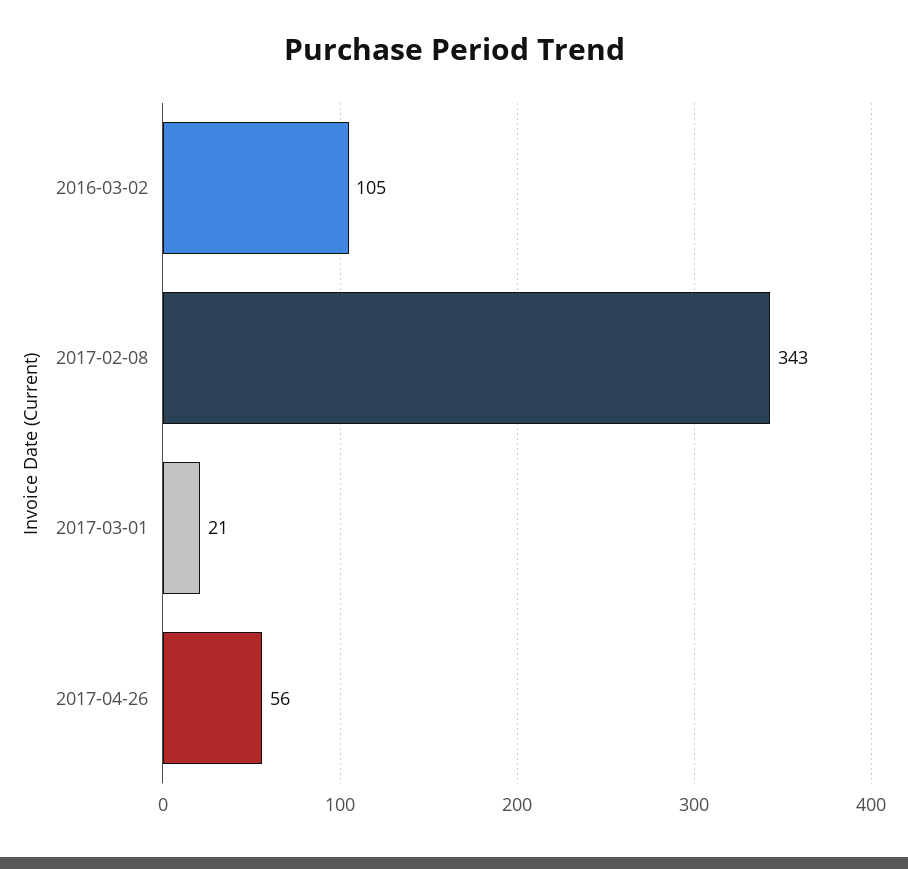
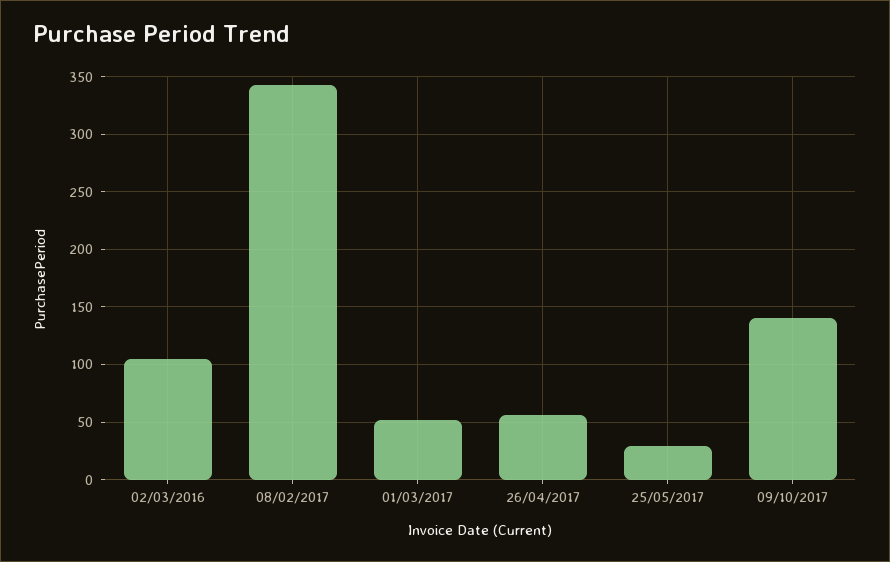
2017-03-01: 21 -> 50
25/05/2017: none -> 30
09/10/2017: none -> 140

